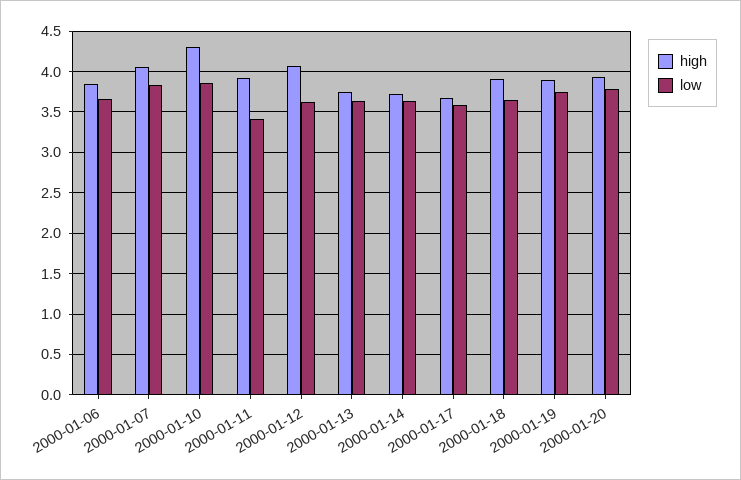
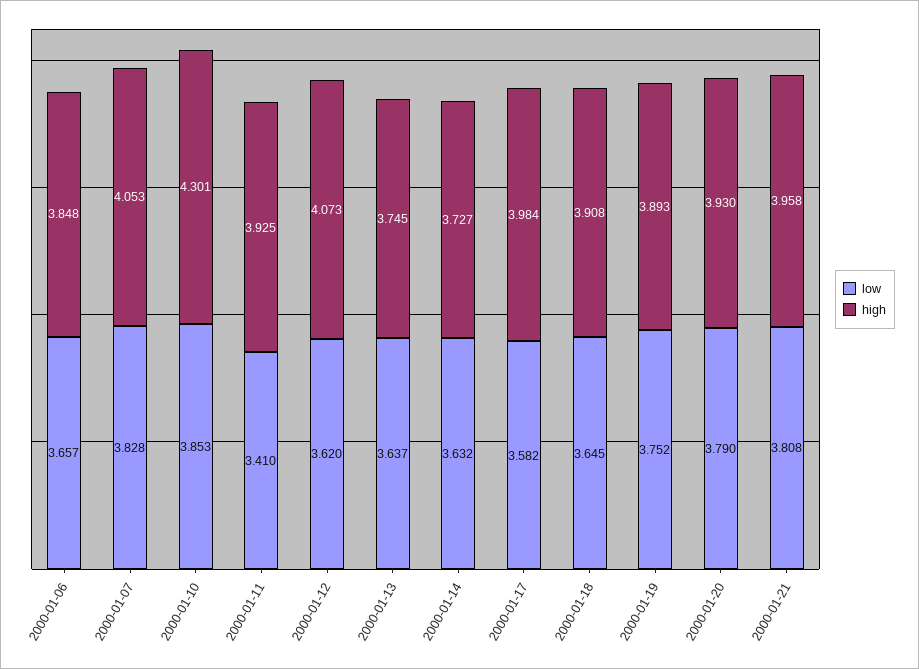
high, 2000-01-17: 3.7 -> 3.984
low, 2000-01-21: none -> 3.808
high, 2000-01-21: none -> 3.958

